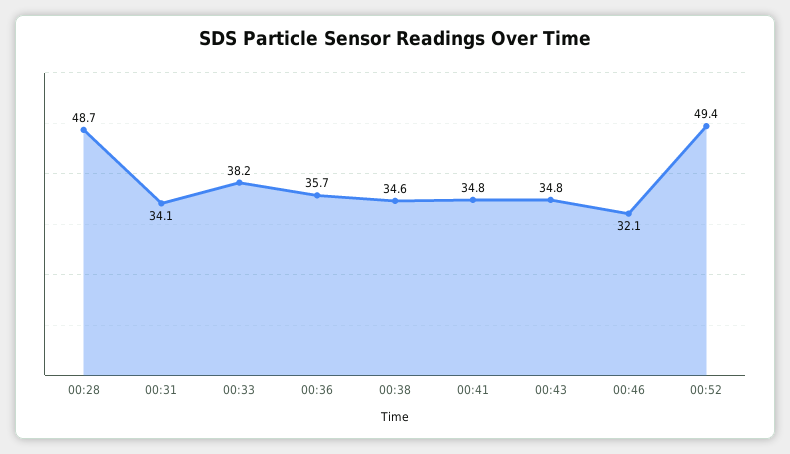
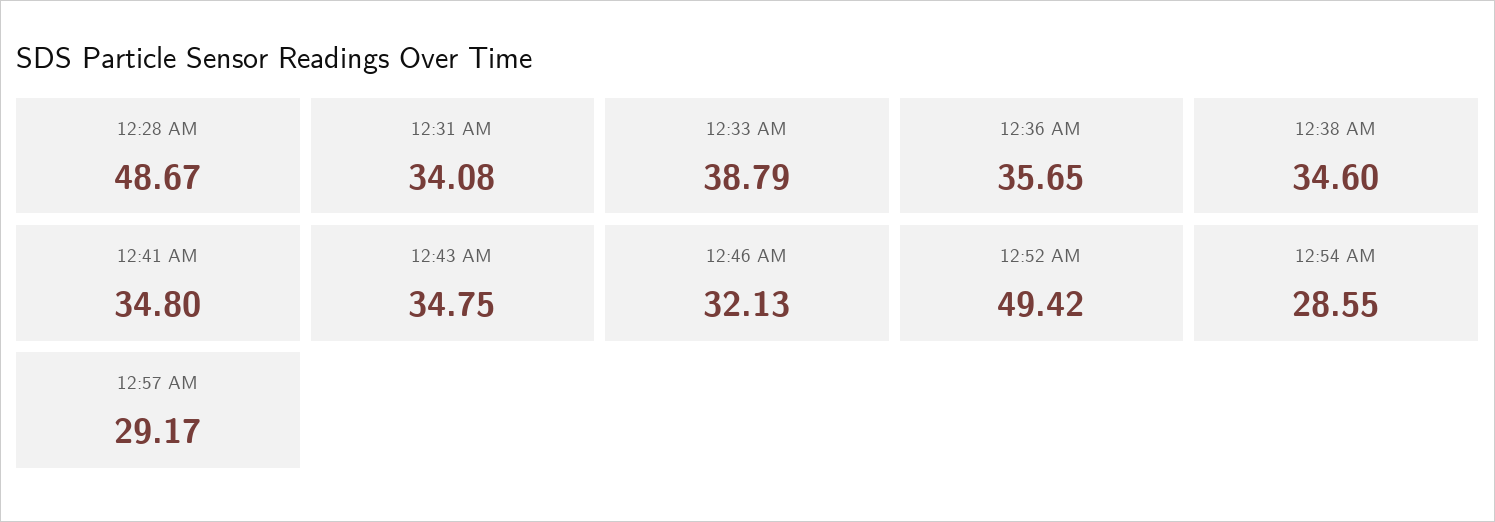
00:33: 38.2 -> 38.79
12:54 AM: none -> 28.55
12:57 AM: none -> 29.17

